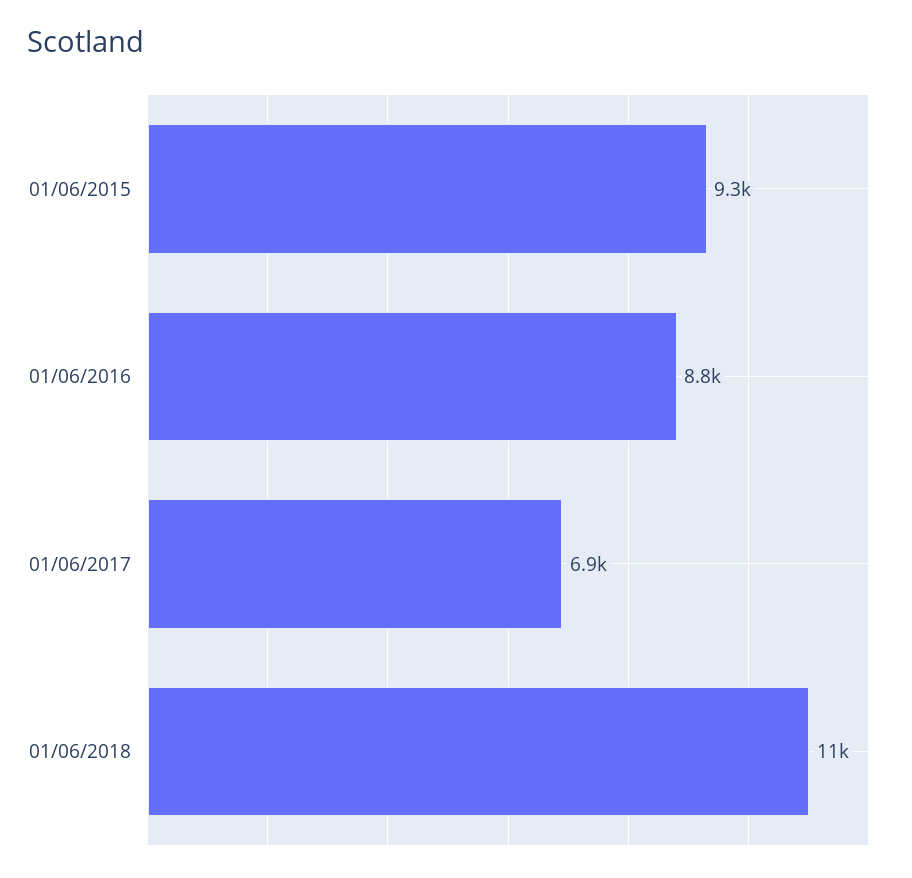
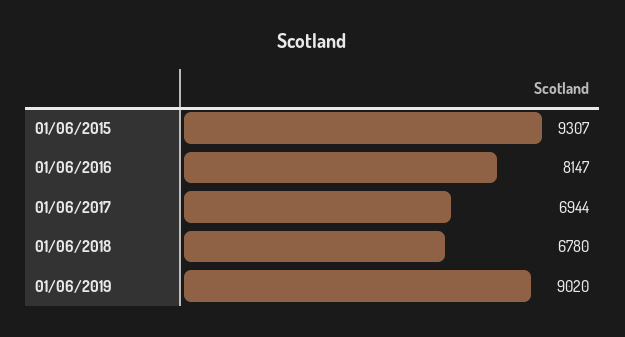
01/06/2016: 8800 -> 8147
01/06/2018: 11000 -> 6780
01/06/2019: none -> 9020

